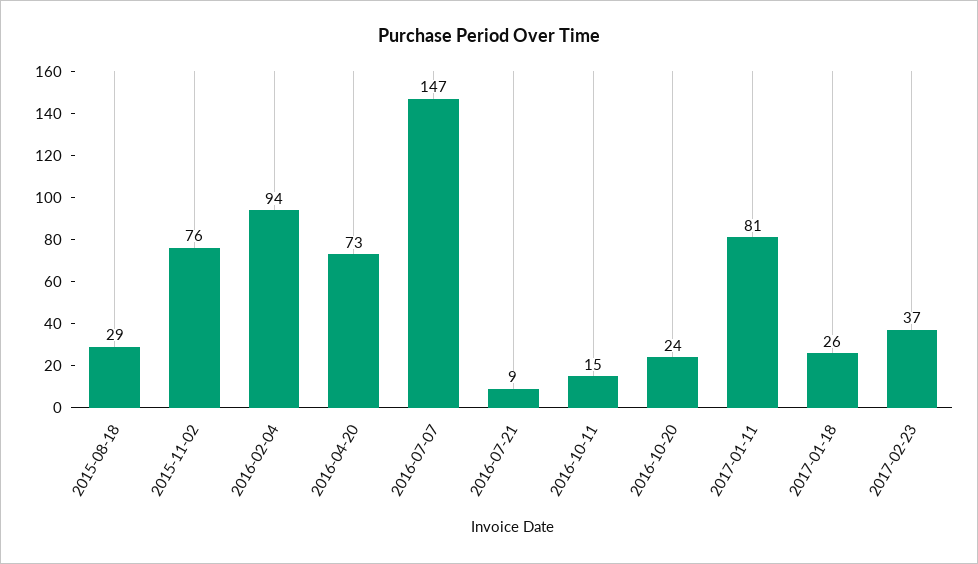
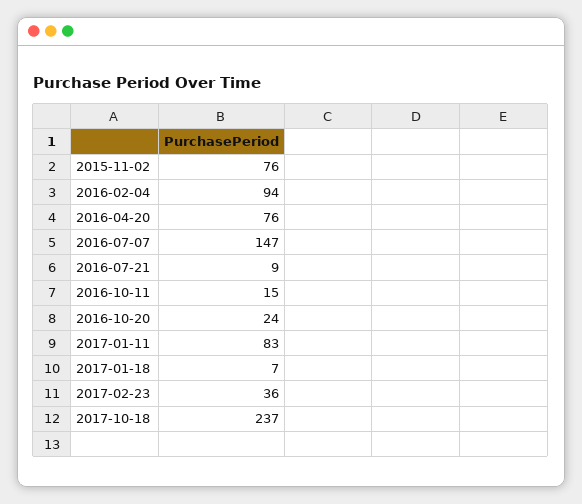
2015-08-18: 29 -> none
2016-04-20: 73 -> 76
2017-01-11: 81 -> 83
2017-01-18: 26 -> 7
2017-02-23: 37 -> 36
2017-10-18: none -> 237

